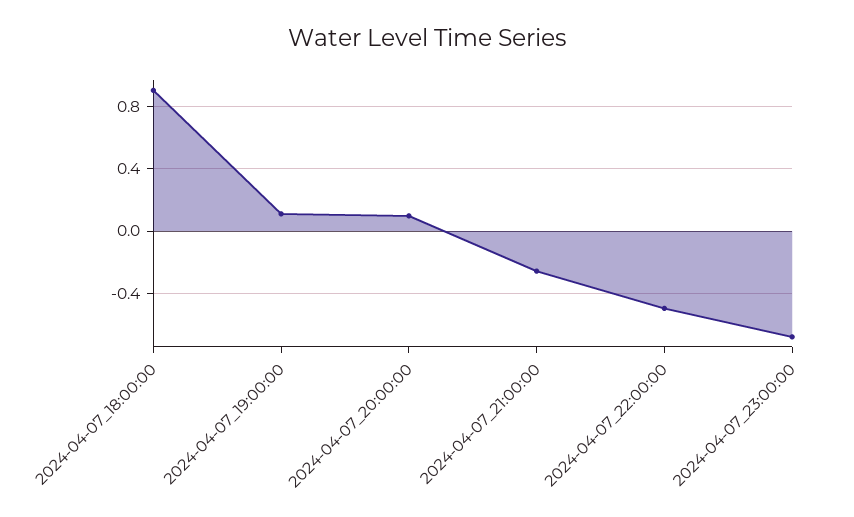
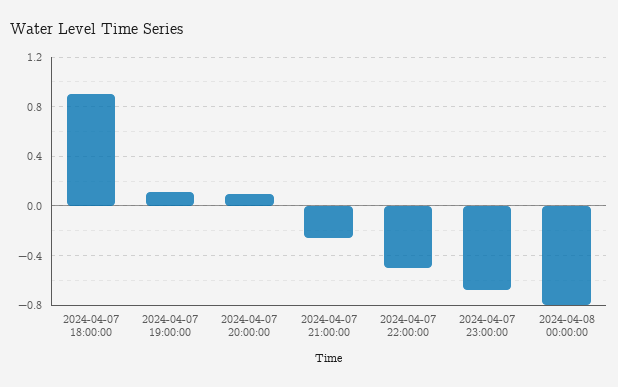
2024-04-08 00:00:00: none -> -0.8

